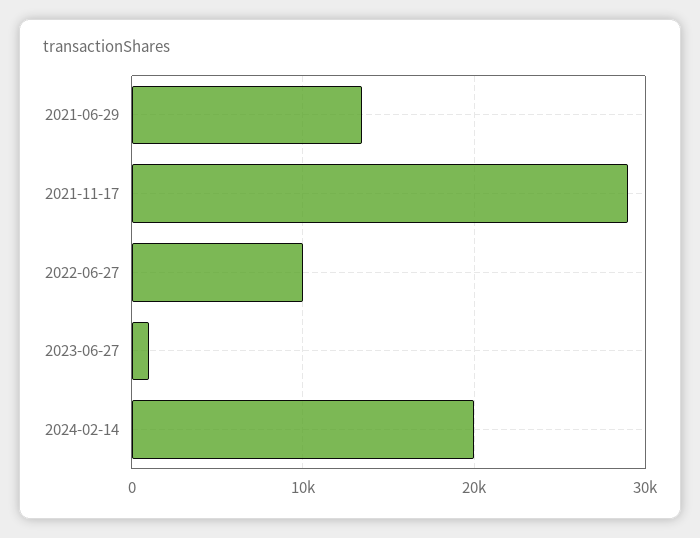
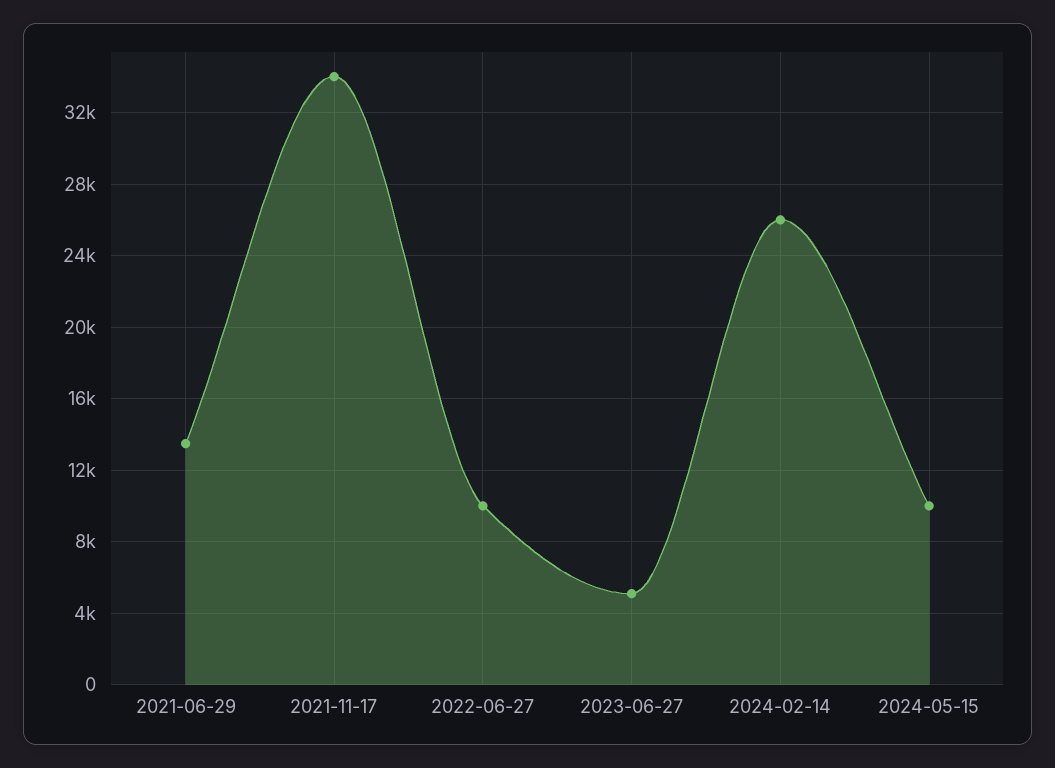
2021-11-17: 29000 -> 34000
2023-06-27: 1000 -> 5000
2024-02-14: 20000 -> 26000
2024-05-15: none -> 10000

